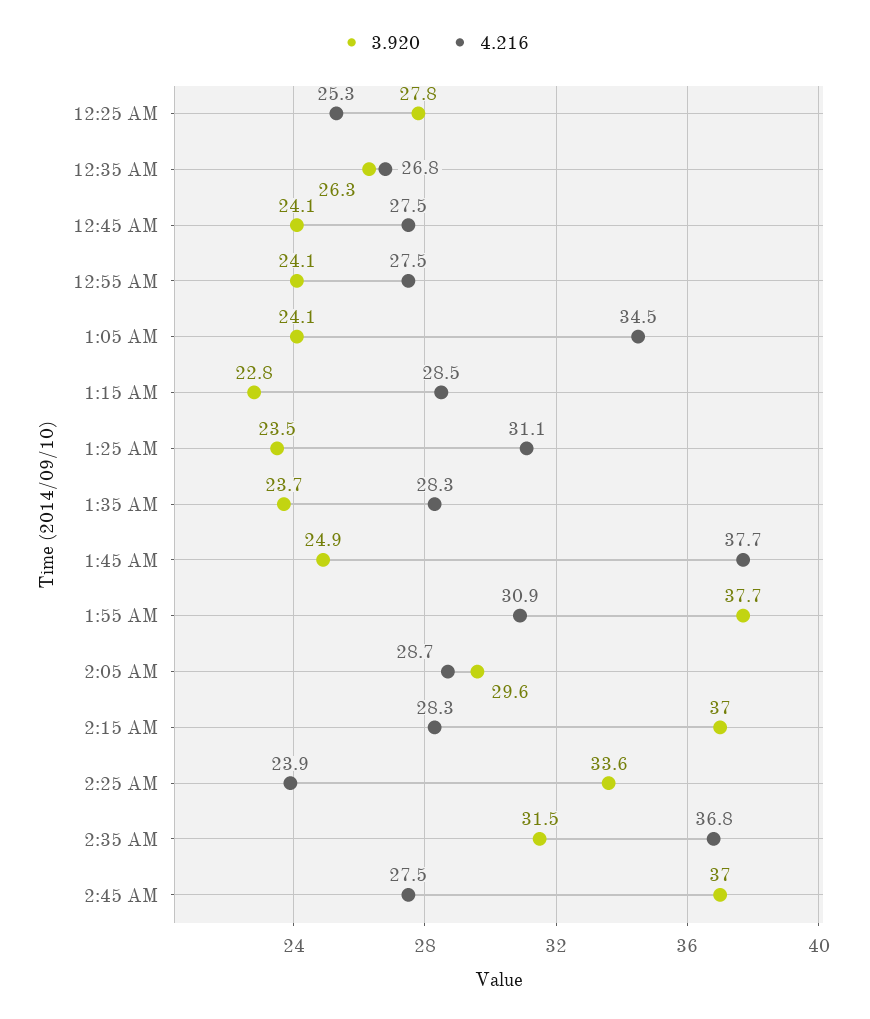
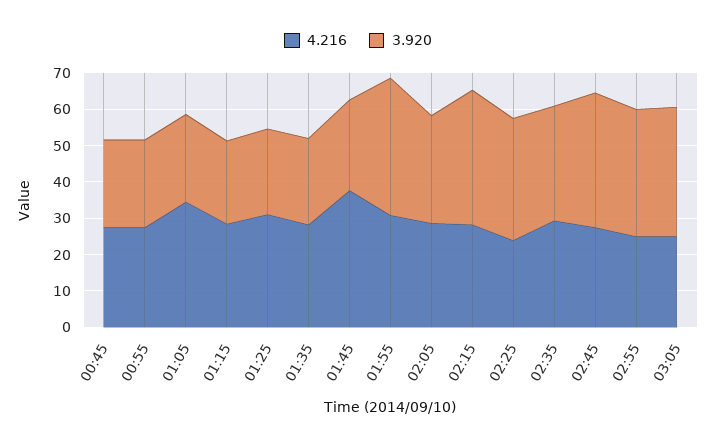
3.920, 12:25 AM: 27.8 -> none
4.216, 12:25 AM: 25.3 -> none
3.920, 12:35 AM: 26.3 -> none
4.216, 12:35 AM: 26.8 -> none
4.216, 2:35 AM: 36.8 -> 30
4.216, 02:55: none -> 25
3.920, 02:55: none -> 35
4.216, 03:05: none -> 25
3.920, 03:05: none -> 35

